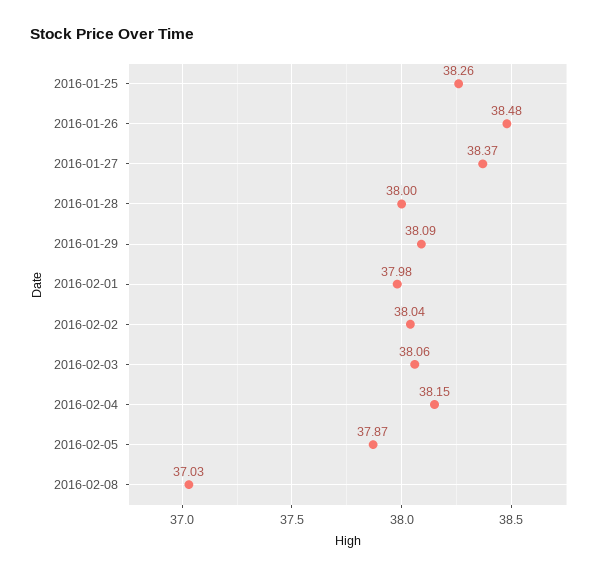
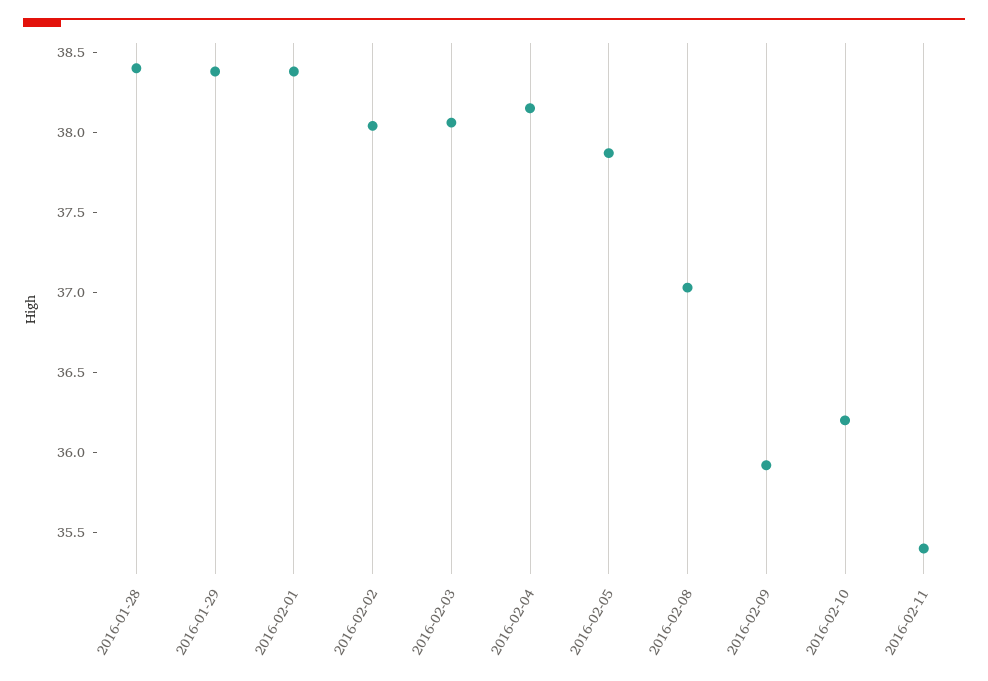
2016-01-25: 38.26 -> none
2016-01-26: 38.48 -> none
2016-01-27: 38.37 -> none
2016-01-28: 38 -> 38.4
2016-01-29: 38.09 -> 38.4
2016-02-01: 37.98 -> 38.4
2016-02-09: none -> 35.9
2016-02-10: none -> 36.2
2016-02-11: none -> 35.4

